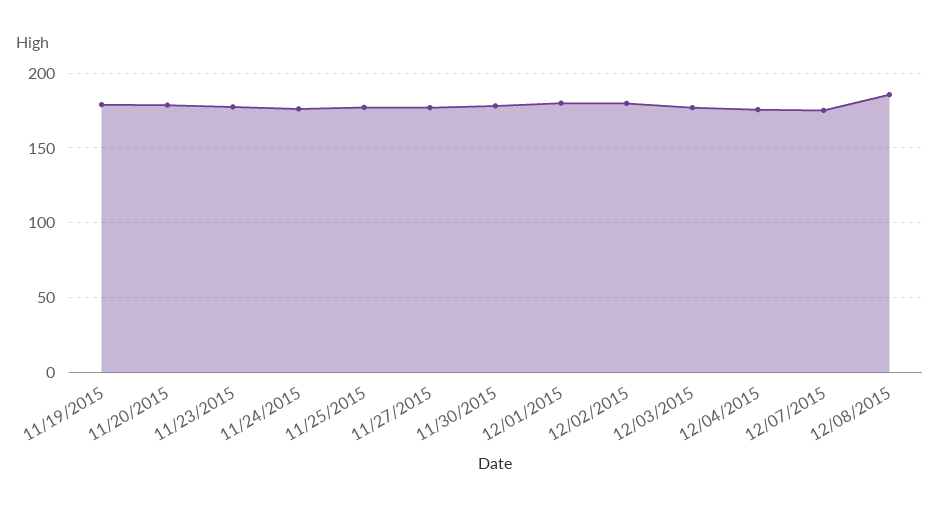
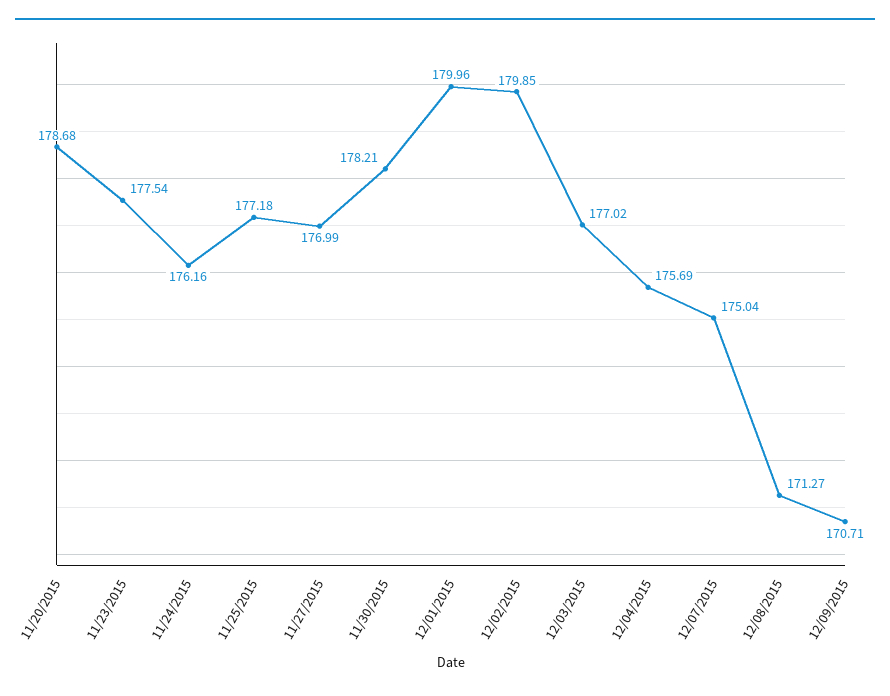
11/19/2015: 180 -> none
12/08/2015: 185 -> 171.27
12/09/2015: none -> 170.71

